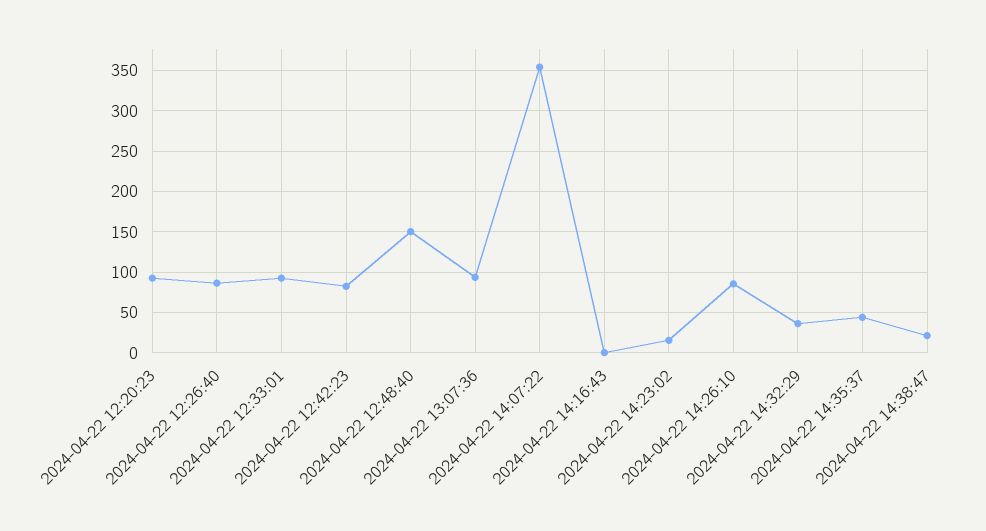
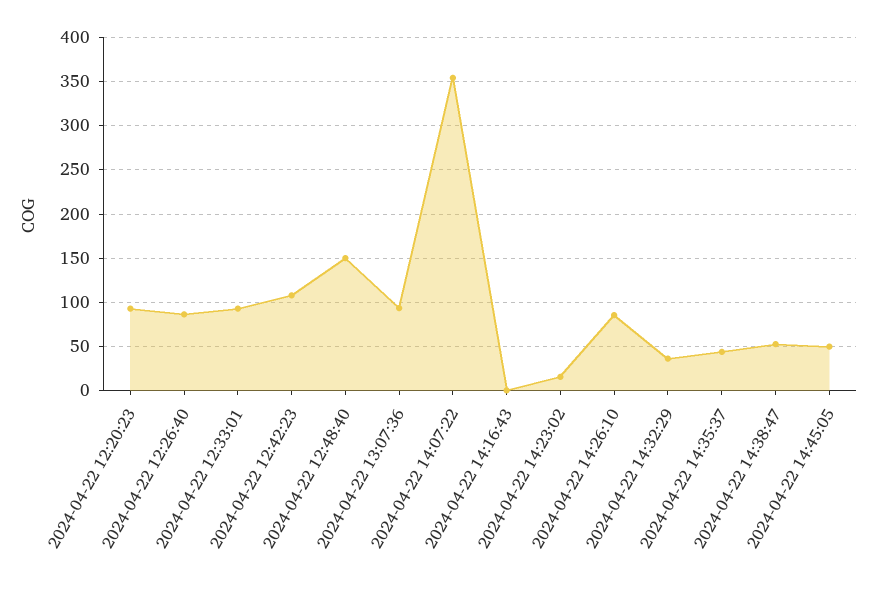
2024-04-22 12:42:23: 80 -> 110
2024-04-22 14:38:47: 20 -> 50
2024-04-22 14:45:05: none -> 50

